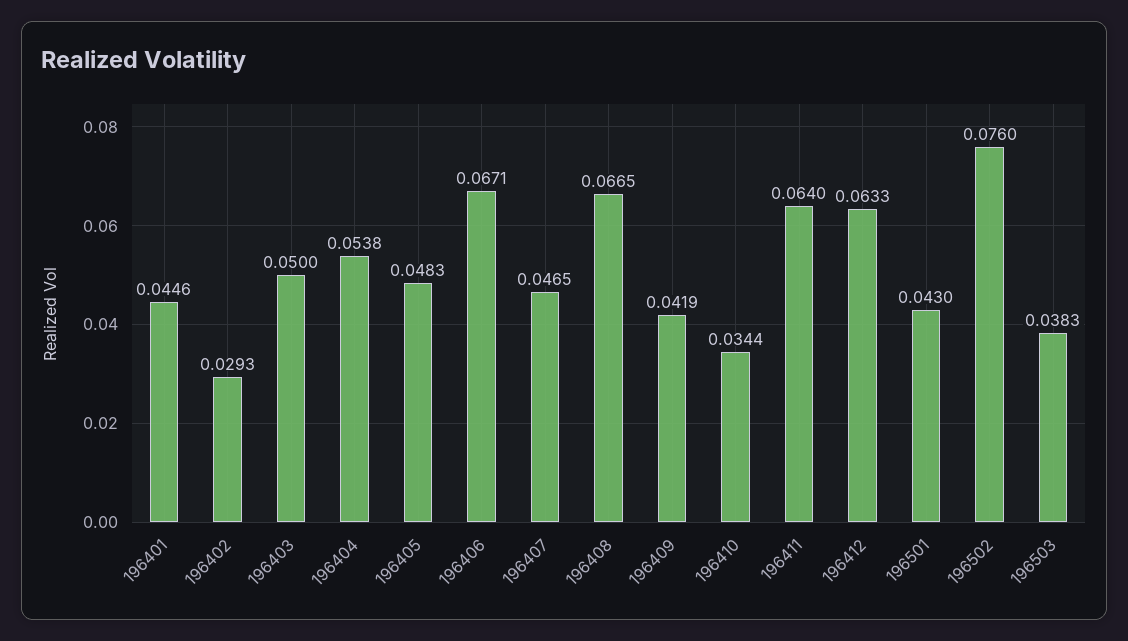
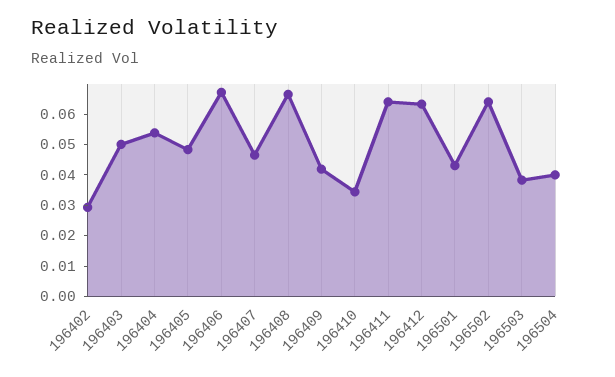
196401: 0.0446 -> none
196502: 0.076 -> 0.065
196504: none -> 0.04

